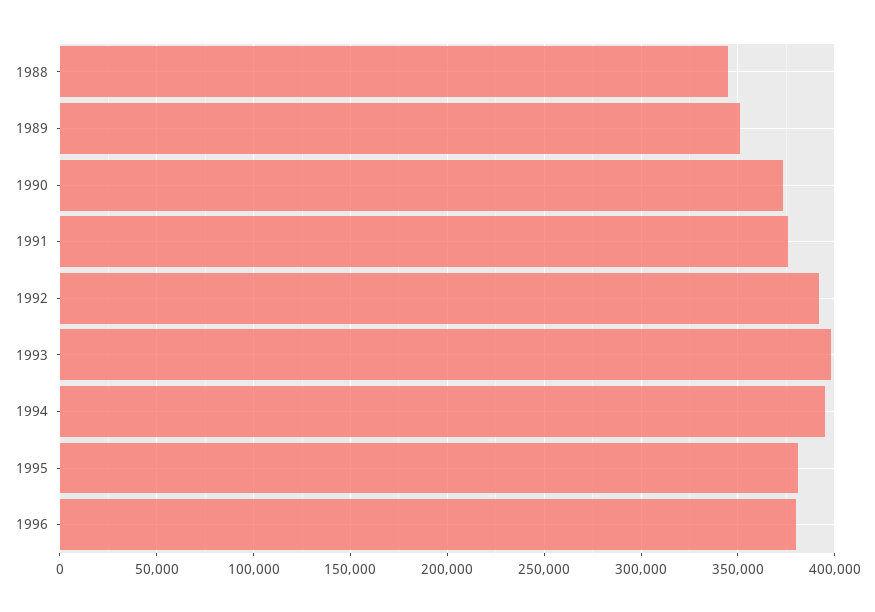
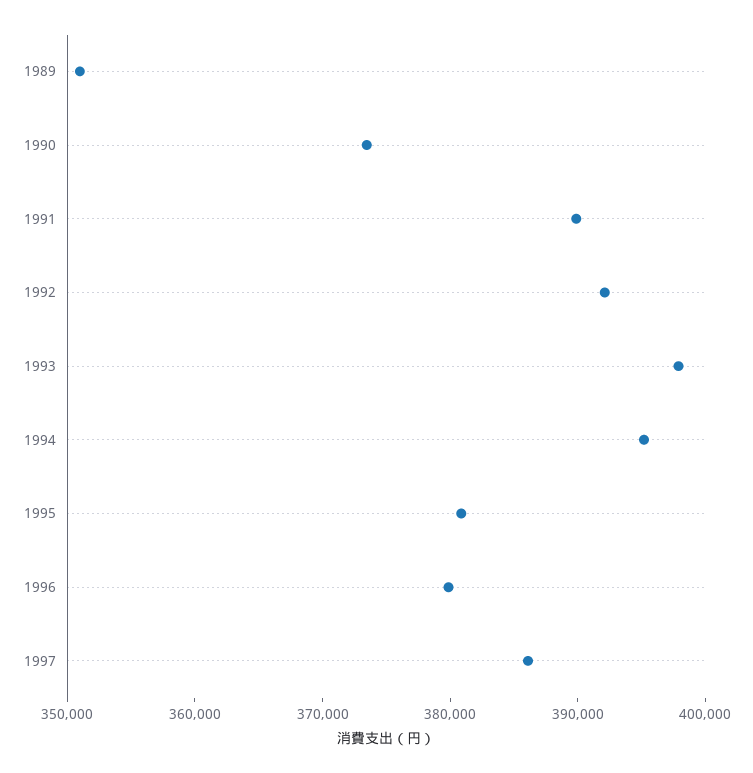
1988: 345000 -> none
1991: 375000 -> 390000
1997: none -> 386000

